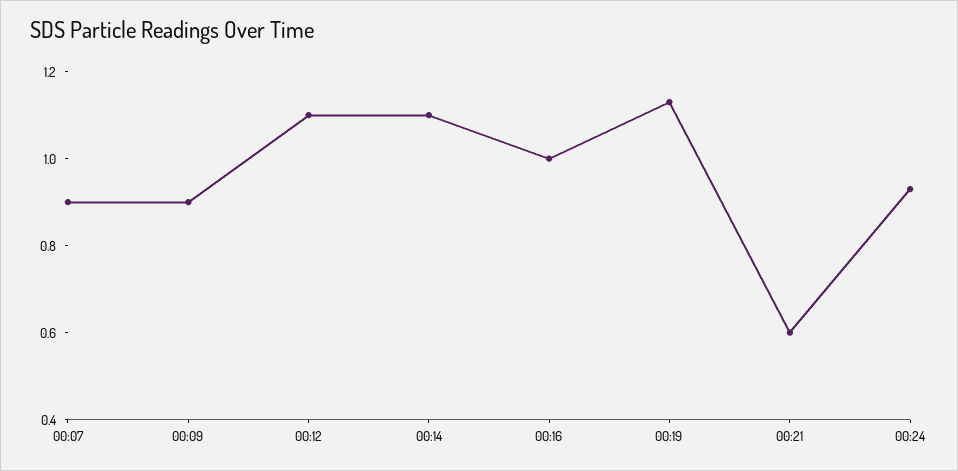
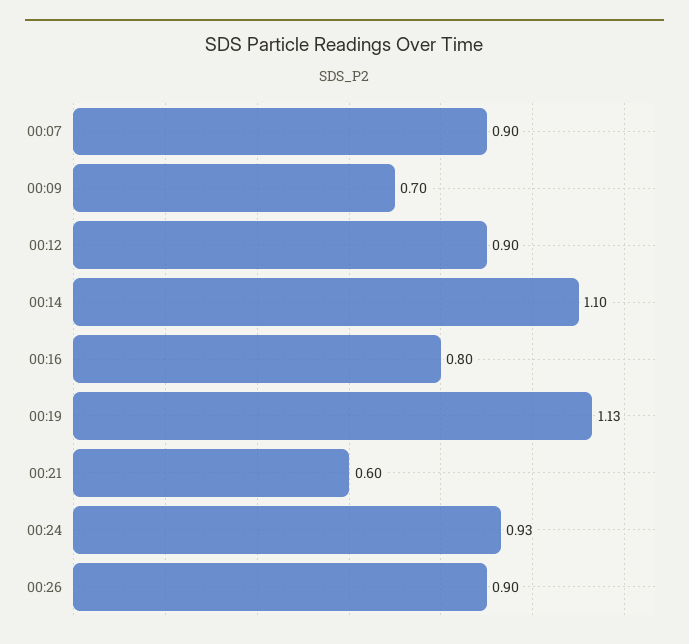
00:09: 0.9 -> 0.7
00:12: 1.1 -> 0.9
00:16: 1 -> 0.8
00:26: none -> 0.9

